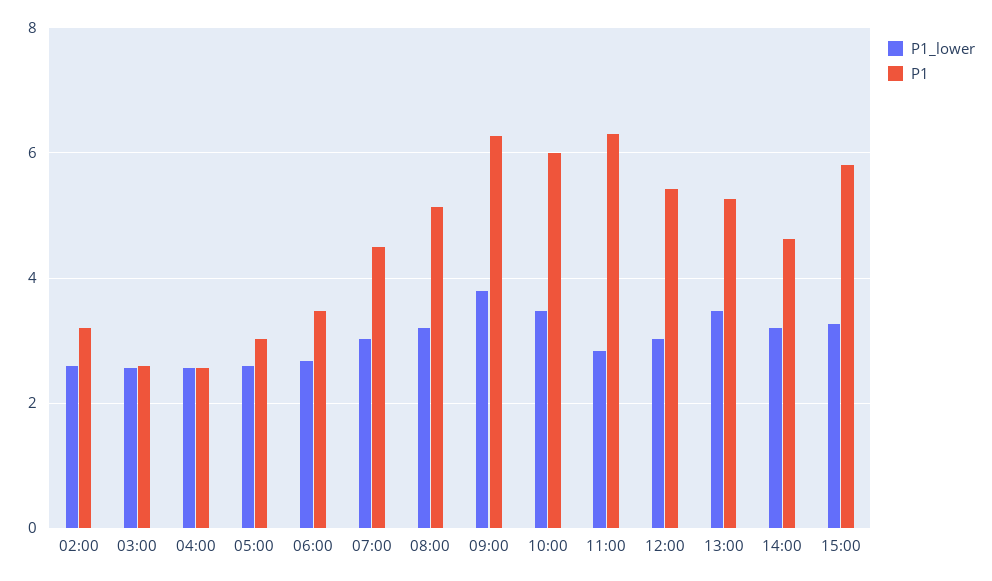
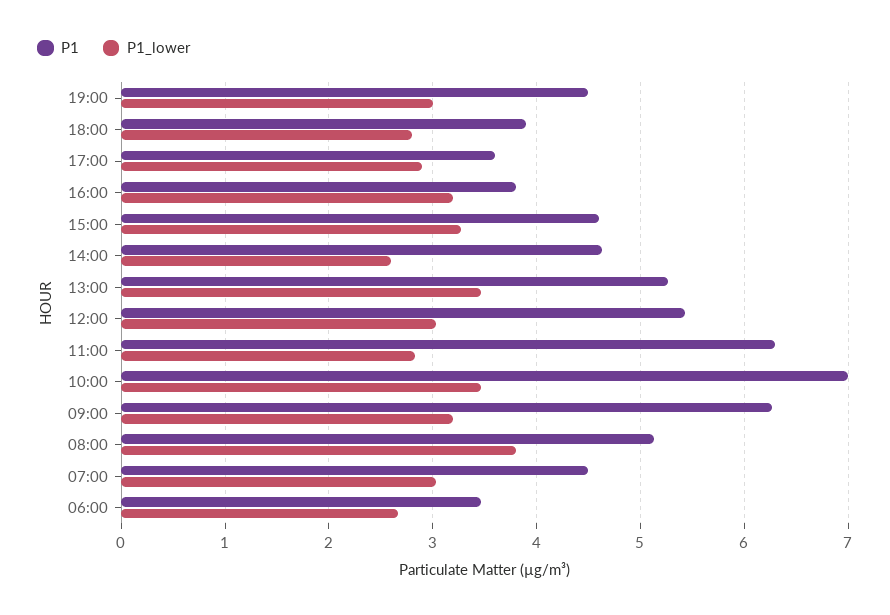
P1_lower, 02:00: 2.6 -> none
P1, 02:00: 3.2 -> none
P1_lower, 03:00: 2.6 -> none
P1, 03:00: 2.6 -> none
P1_lower, 04:00: 2.6 -> none
P1, 04:00: 2.6 -> none
P1_lower, 05:00: 2.6 -> none
P1, 05:00: 3 -> none
P1_lower, 08:00: 3.2 -> 3.8
P1_lower, 09:00: 3.8 -> 3.2
P1, 10:00: 6 -> 7
P1_lower, 14:00: 3.2 -> 2.6
P1, 15:00: 5.8 -> 4.6
P1, 19:00: none -> 4.5
P1_lower, 19:00: none -> 3
P1, 18:00: none -> 3.9
P1_lower, 18:00: none -> 2.8
P1, 17:00: none -> 3.6
P1_lower, 17:00: none -> 2.9
P1, 16:00: none -> 3.8
P1_lower, 16:00: none -> 3.2

